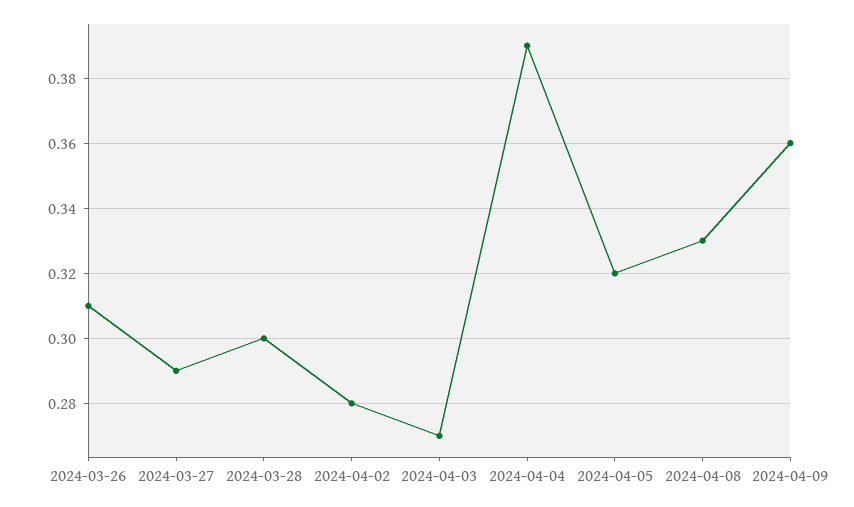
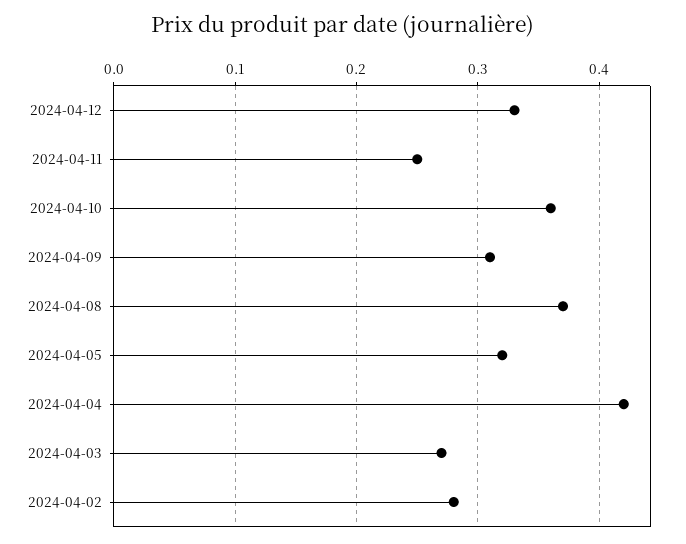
2024-03-26: 0.31 -> none
2024-03-27: 0.29 -> none
2024-03-28: 0.3 -> none
2024-04-04: 0.39 -> 0.42
2024-04-08: 0.33 -> 0.37
2024-04-09: 0.36 -> 0.31
2024-04-12: none -> 0.33
2024-04-11: none -> 0.25
2024-04-10: none -> 0.36

